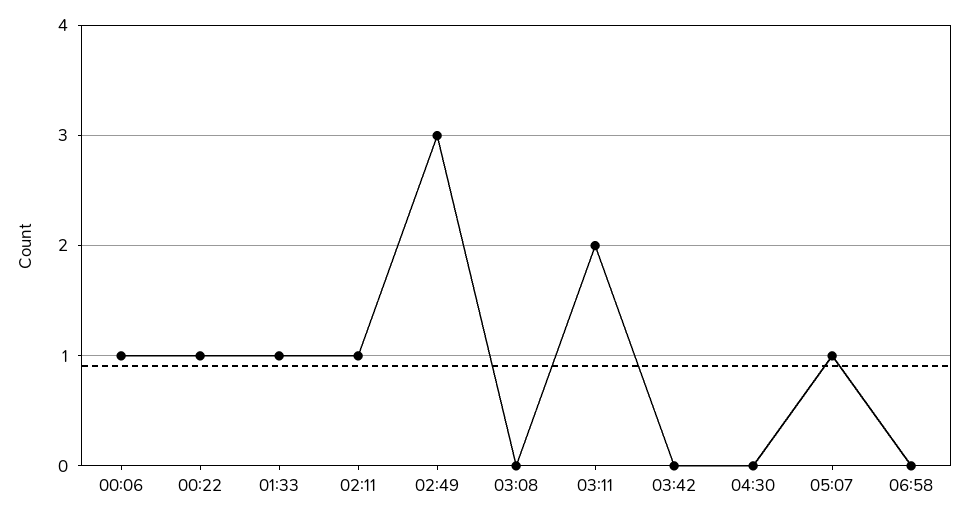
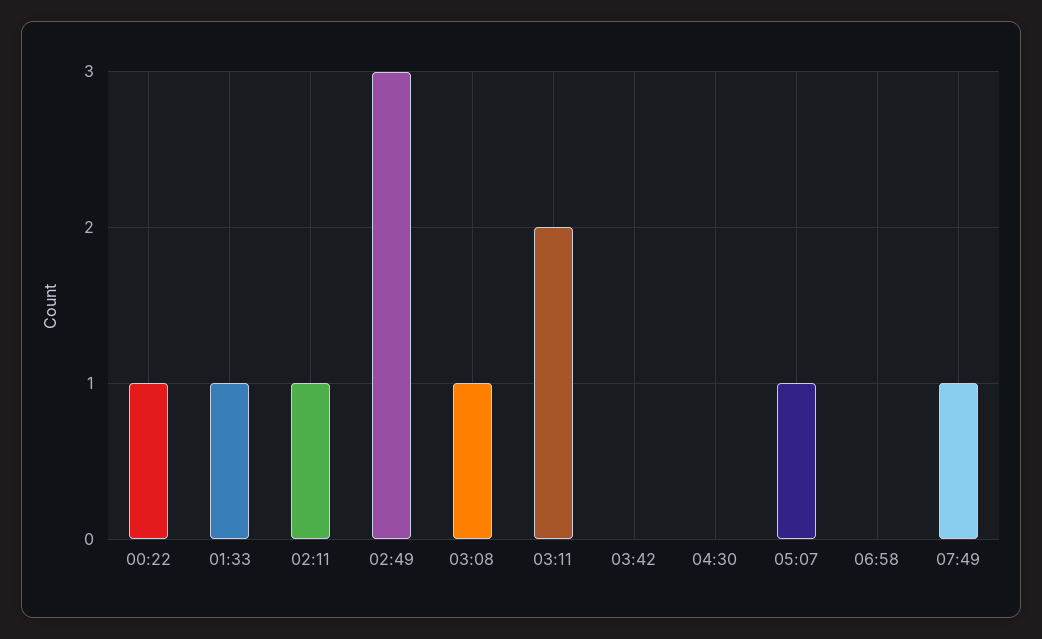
00:06: 1 -> none
03:08: 0 -> 1
07:49: none -> 1

